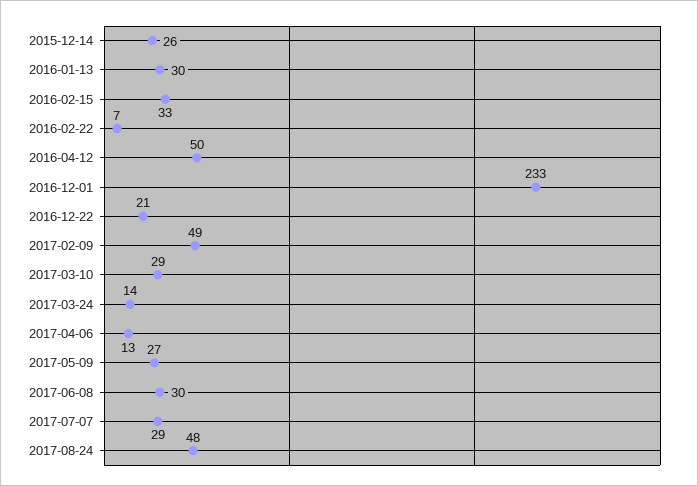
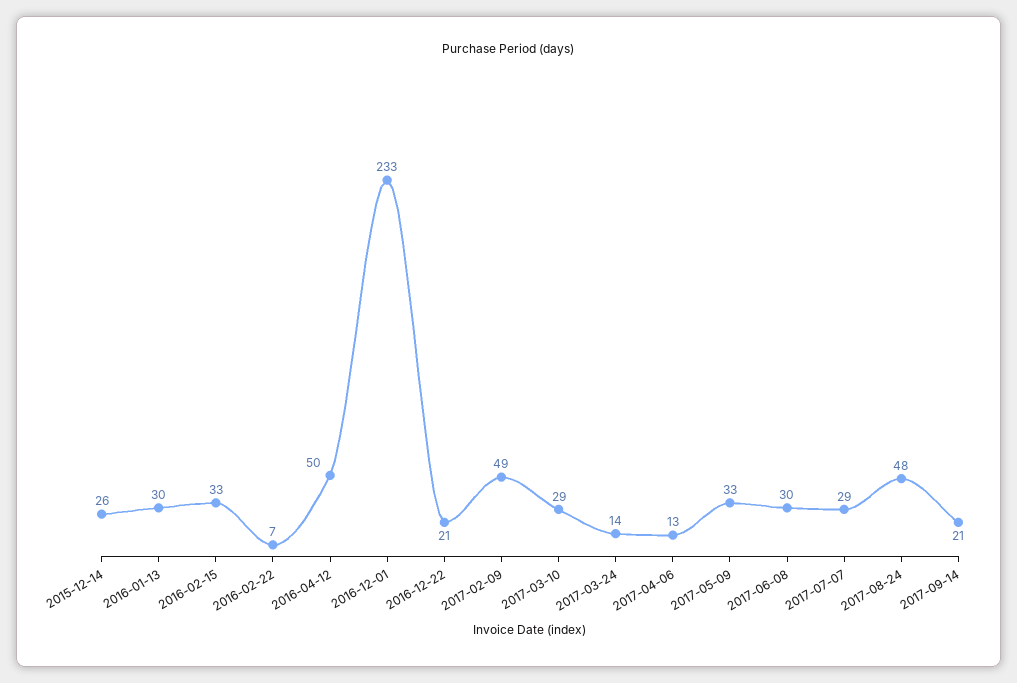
2017-05-09: 27 -> 33
2017-09-14: none -> 21

